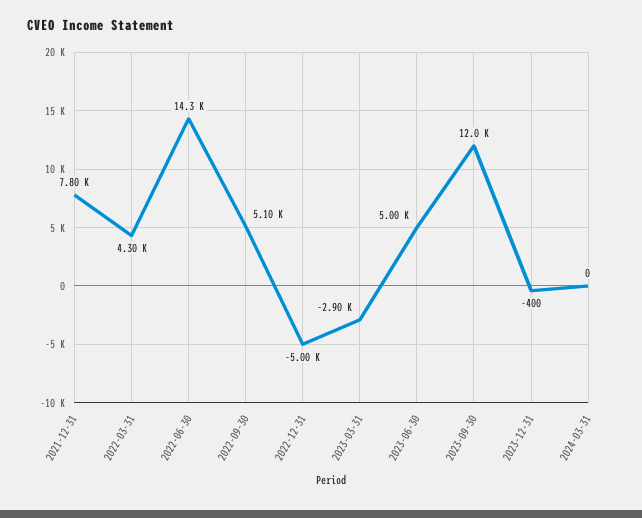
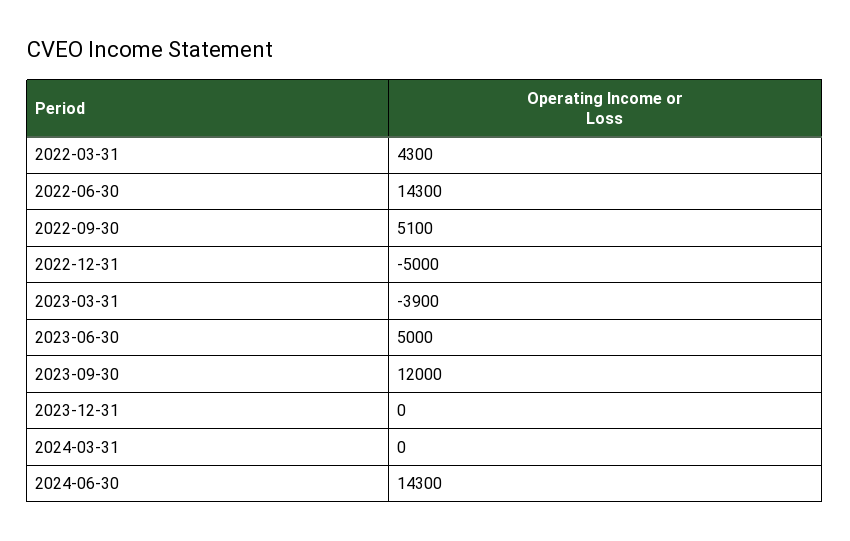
2021-12-31: 7800 -> none
2023-03-31: -2900 -> -3900
2023-12-31: -400 -> 0
2024-06-30: none -> 14300

